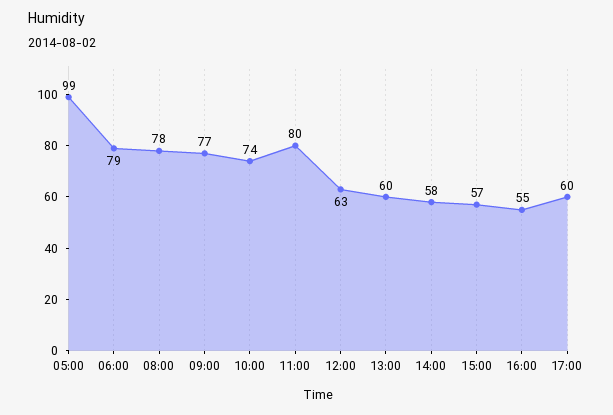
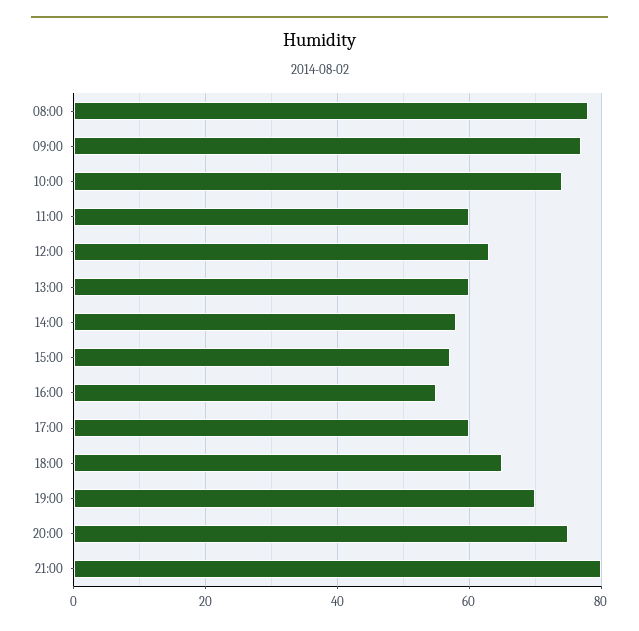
05:00: 99 -> none
06:00: 79 -> none
11:00: 80 -> 60
18:00: none -> 65
19:00: none -> 70
20:00: none -> 75
21:00: none -> 80

